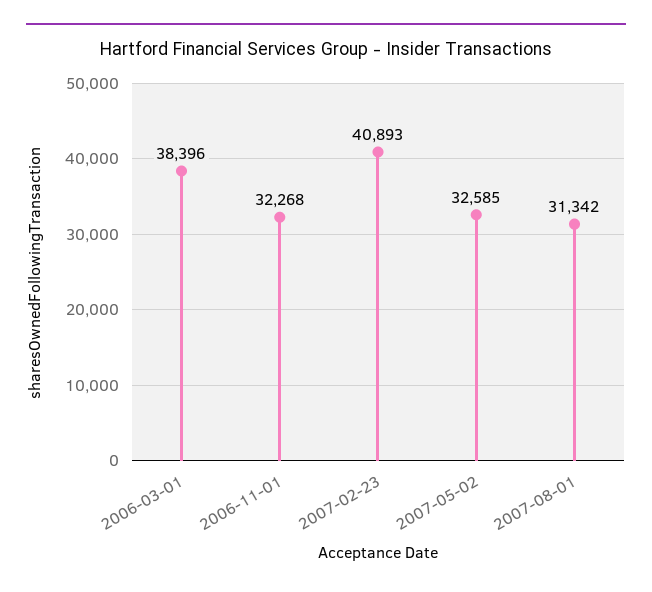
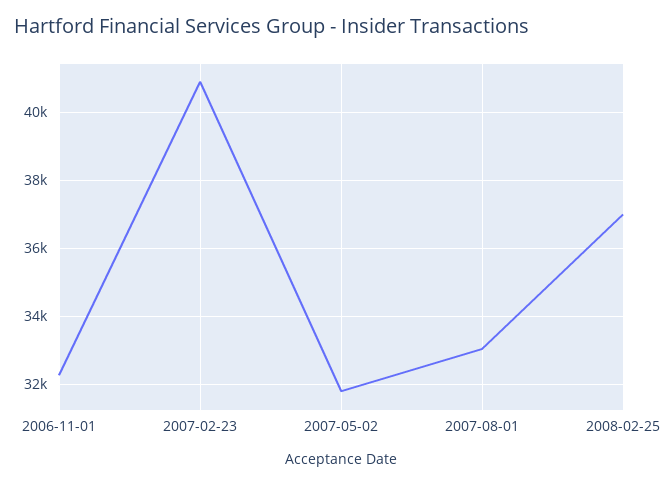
2006-03-01: 38396 -> none
2007-05-02: 32585 -> 31800
2007-08-01: 31342 -> 33000
2008-02-25: none -> 37000

